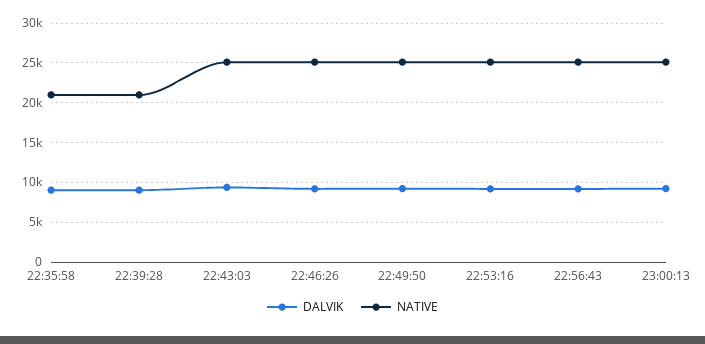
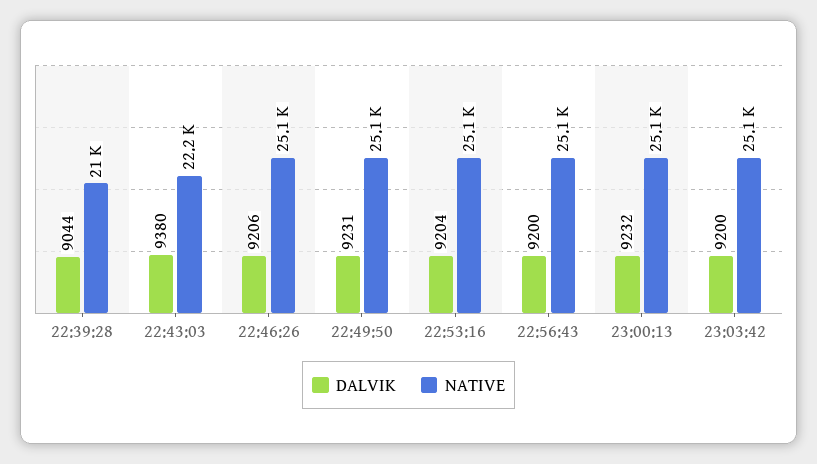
DALVIK, 22:35:58: 9000 -> none
NATIVE, 22:35:58: 21000 -> none
NATIVE, 22:43:03: 25000 -> 22200
DALVIK, 23:03:42: none -> 9200
NATIVE, 23:03:42: none -> 25100

